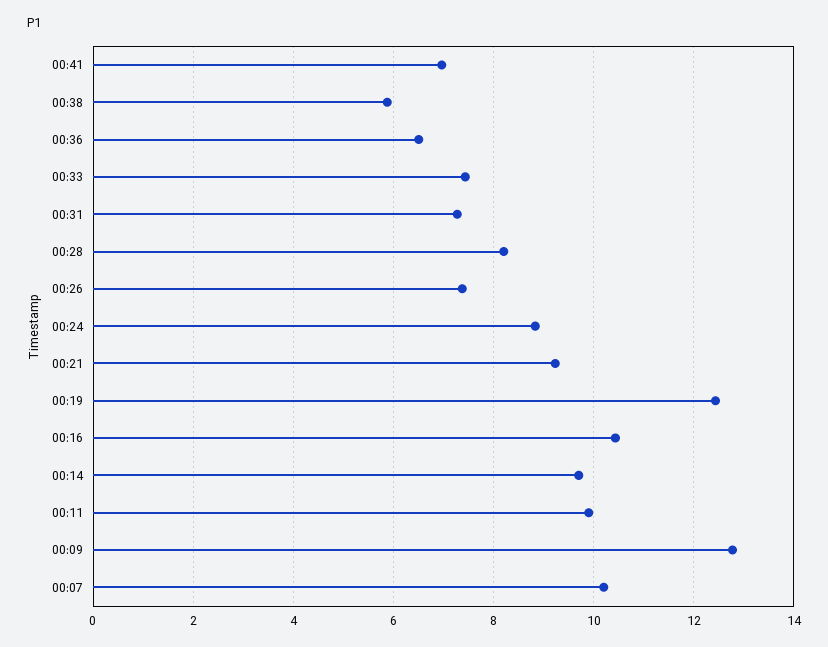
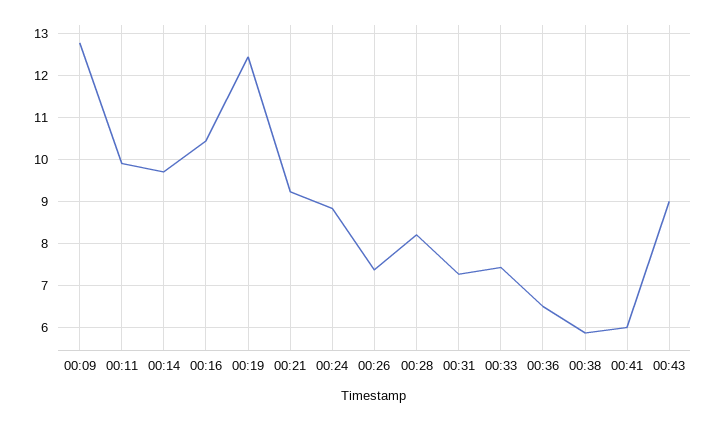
00:41: 7 -> 6
00:07: 10.2 -> none
00:43: none -> 9

